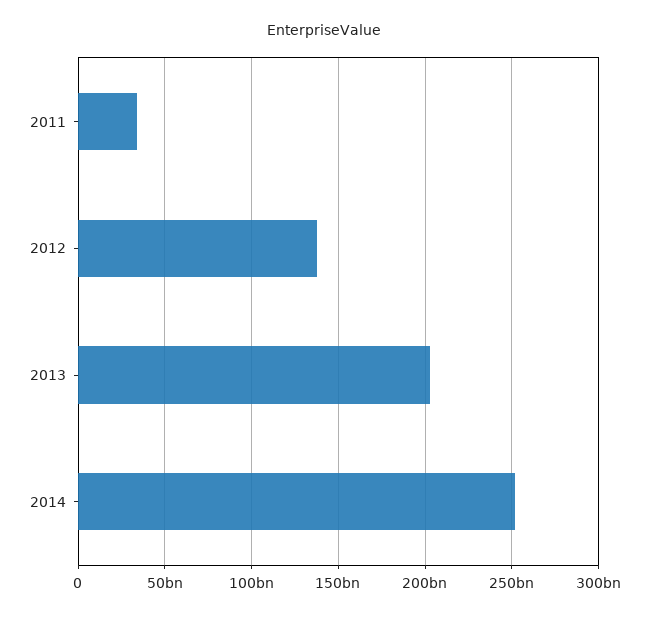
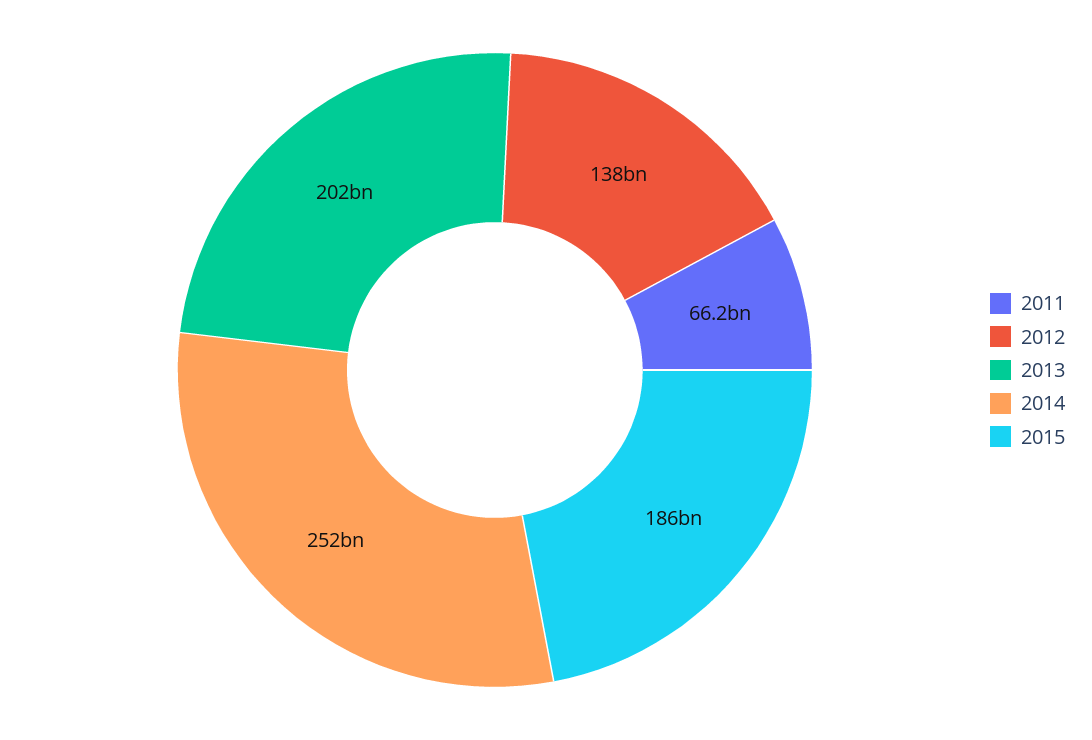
2011: 35000000000 -> 66200000000
2015: none -> 186000000000

